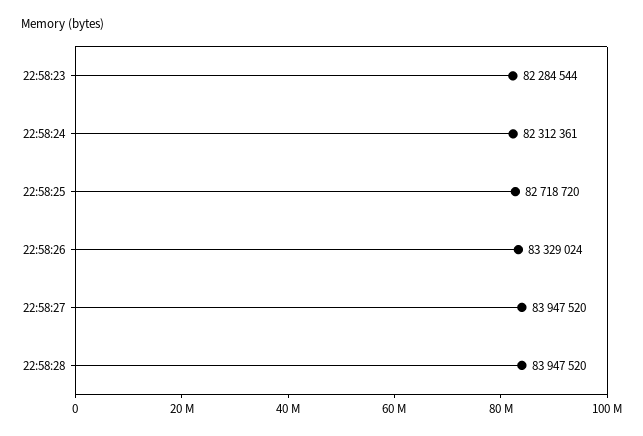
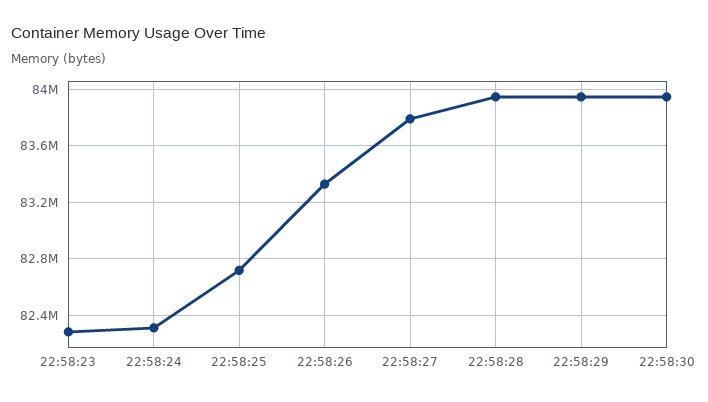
22:58:27: 83947520 -> 83800000
22:58:29: none -> 83950000
22:58:30: none -> 83950000

